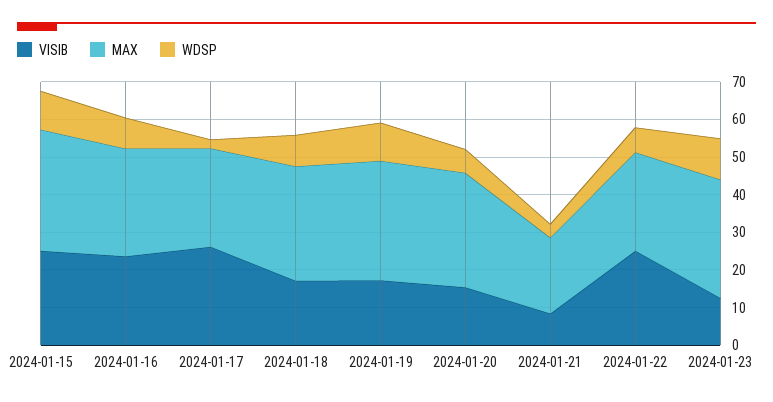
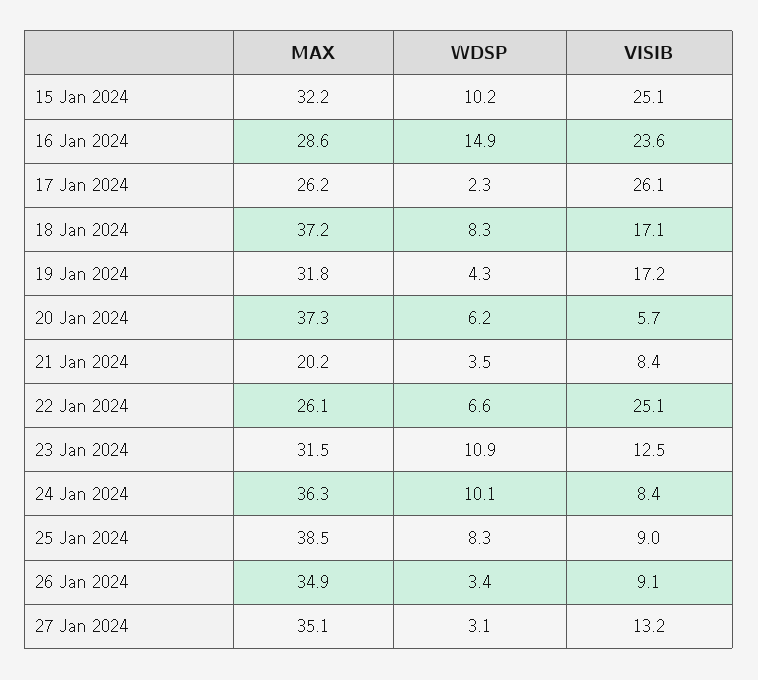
WDSP, 2024-01-16: 7.5 -> 14.9
MAX, 2024-01-18: 30 -> 37.2
WDSP, 2024-01-19: 10 -> 4.3
VISIB, 2024-01-20: 15 -> 5.7
MAX, 2024-01-20: 30 -> 37.3
MAX, 24 Jan 2024: none -> 36.3
WDSP, 24 Jan 2024: none -> 10.1
VISIB, 24 Jan 2024: none -> 8.4
MAX, 25 Jan 2024: none -> 38.5
WDSP, 25 Jan 2024: none -> 8.3
VISIB, 25 Jan 2024: none -> 9
MAX, 26 Jan 2024: none -> 34.9
WDSP, 26 Jan 2024: none -> 3.4
VISIB, 26 Jan 2024: none -> 9.1
MAX, 27 Jan 2024: none -> 35.1
WDSP, 27 Jan 2024: none -> 3.1
VISIB, 27 Jan 2024: none -> 13.2

